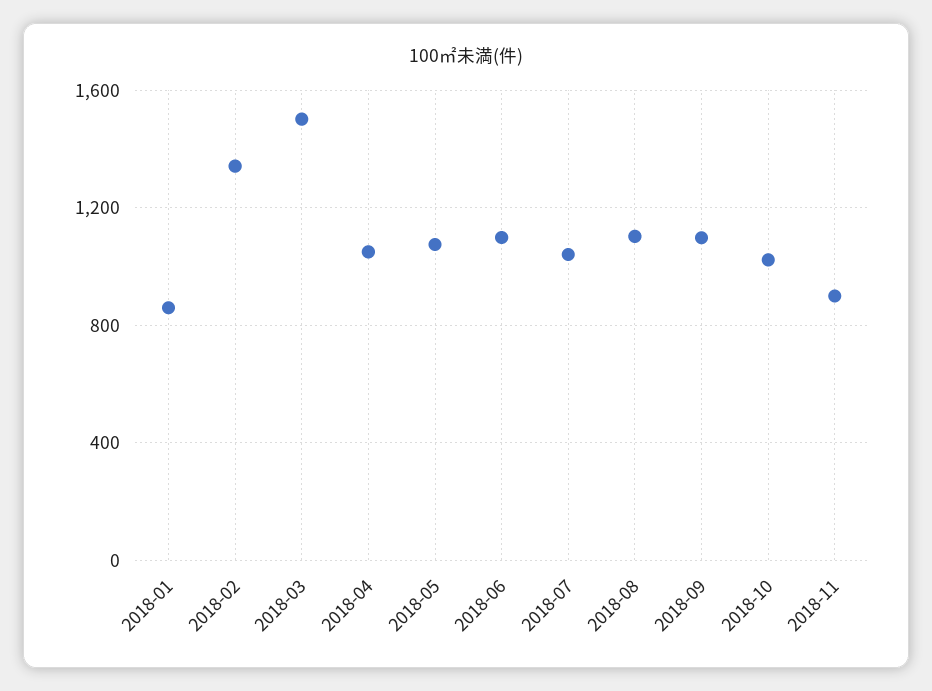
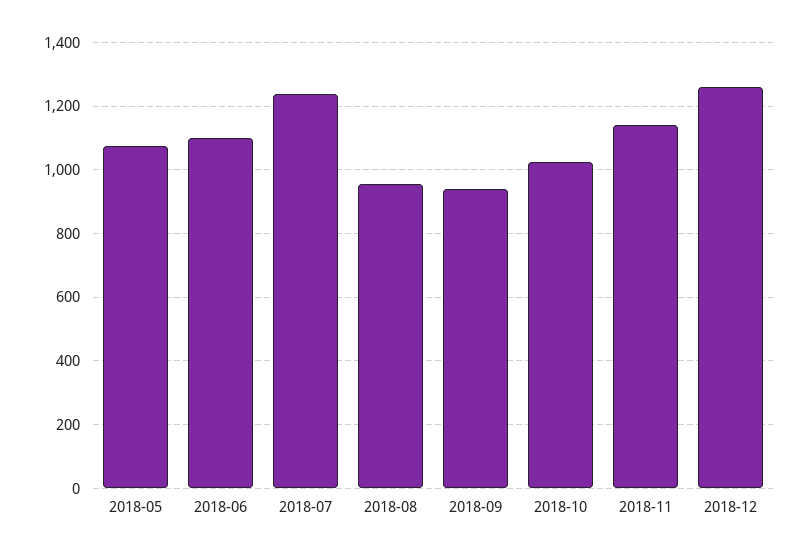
2018-01: 850 -> none
2018-02: 1350 -> none
2018-03: 1500 -> none
2018-04: 1050 -> none
2018-07: 1050 -> 1240
2018-08: 1100 -> 960
2018-09: 1100 -> 940
2018-11: 900 -> 1140
2018-12: none -> 1260

